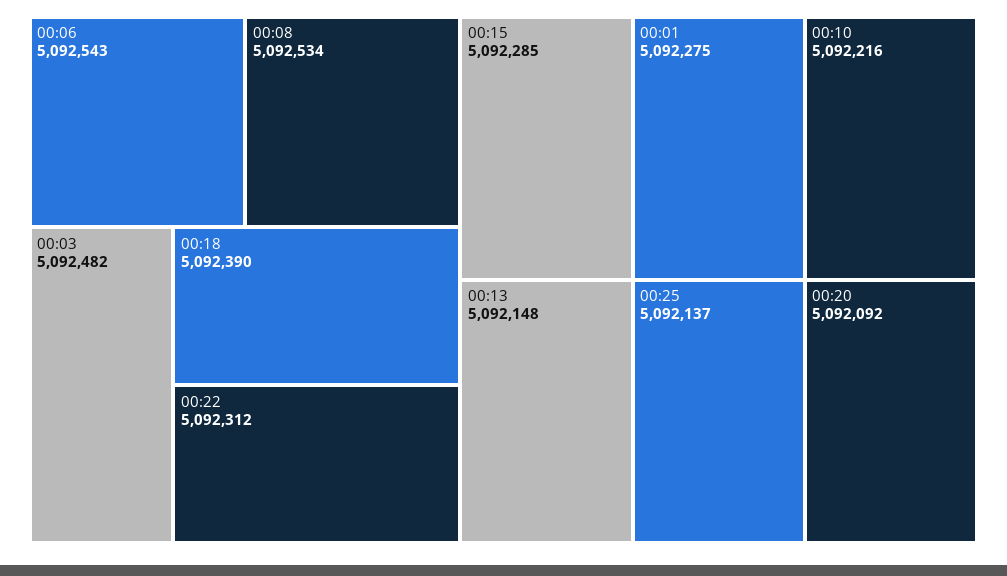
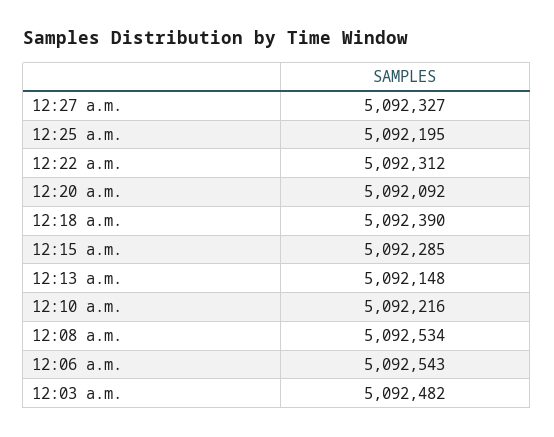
00:01: 5092275 -> none
00:25: 5092137 -> 5092195
12:27 a.m.: none -> 5092327

